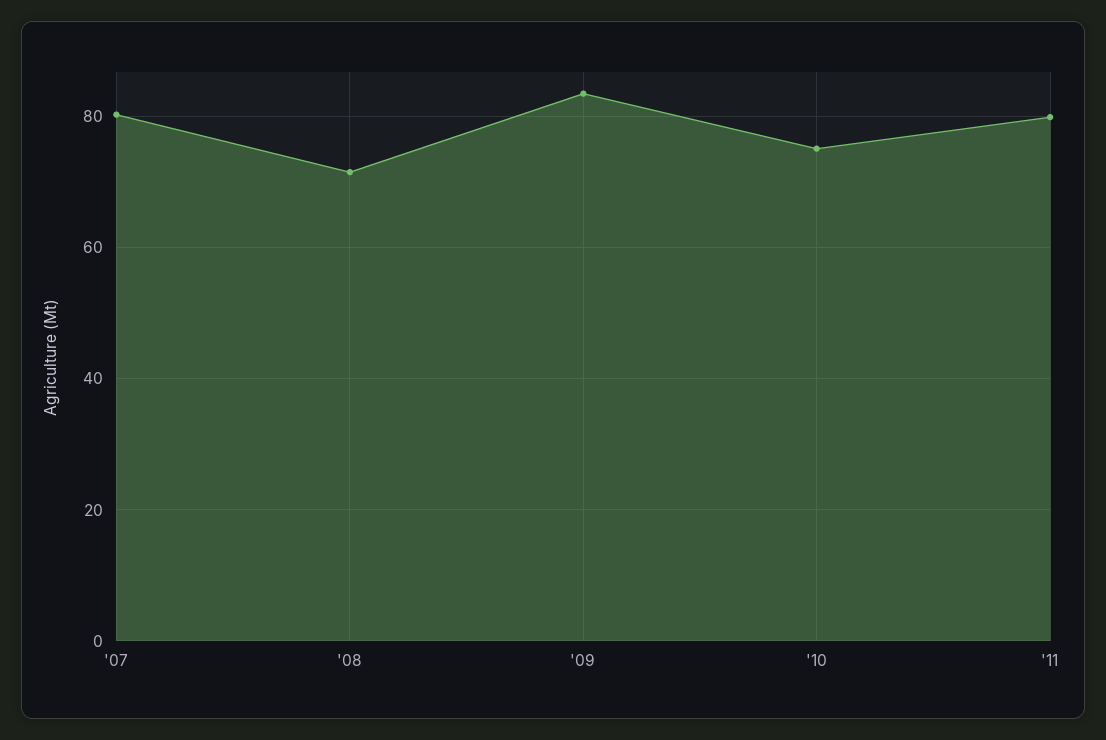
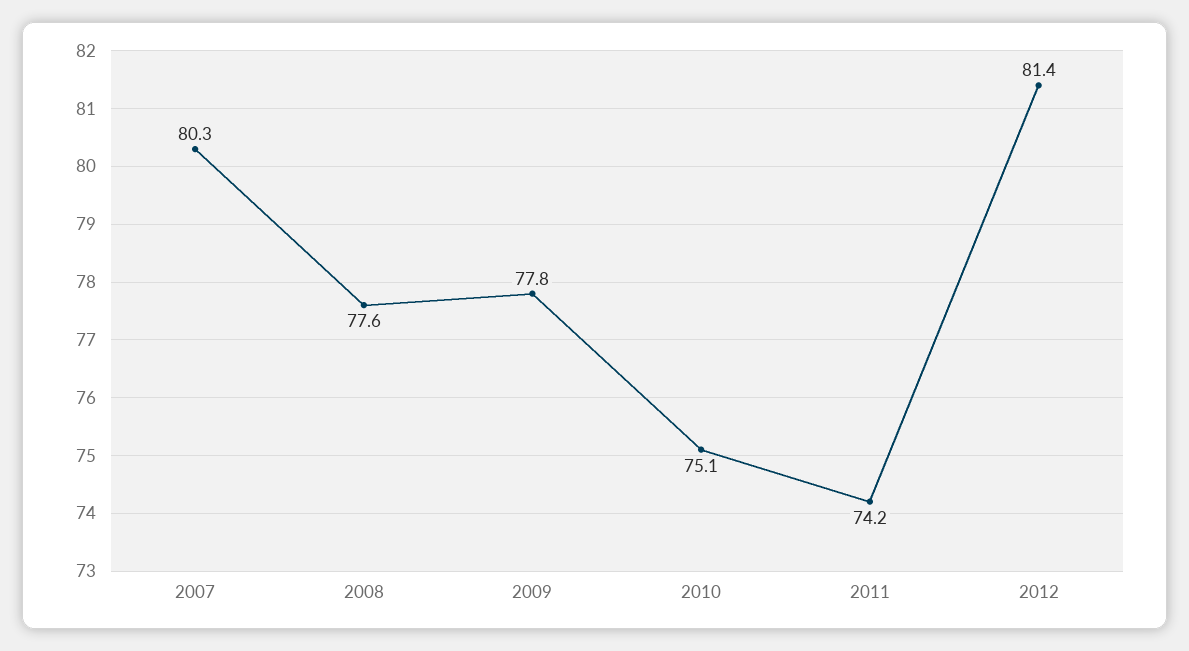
'08: 72 -> 77.6
'09: 84 -> 77.8
'11: 80 -> 74.2
2012: none -> 81.4

